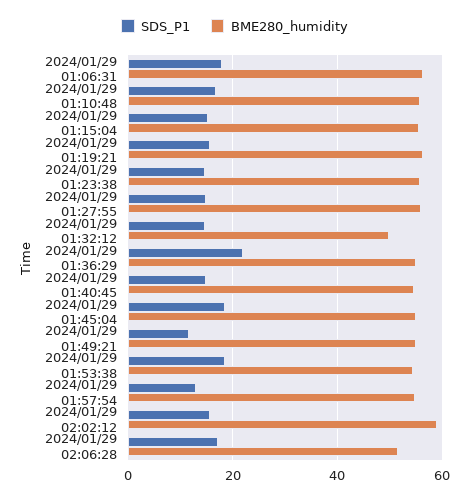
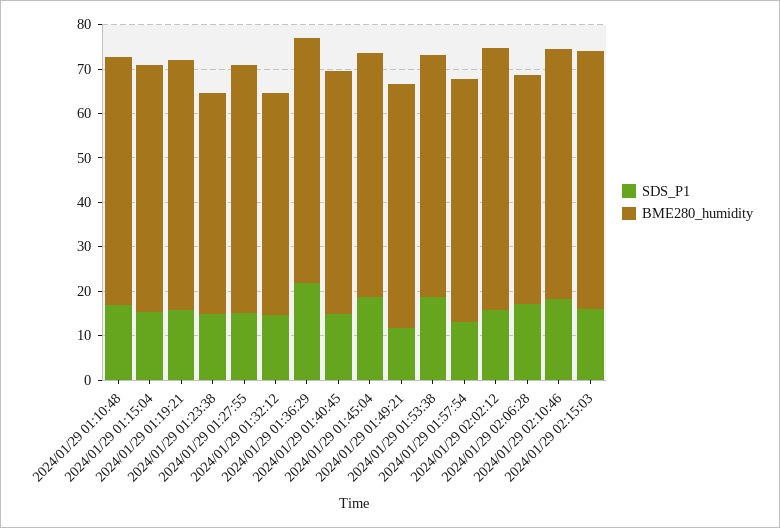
SDS_P1, 2024/01/29 01:06:31: 18 -> none
BME280_humidity, 2024/01/29 01:06:31: 56 -> none
BME280_humidity, 2024/01/29 01:23:38: 56 -> 50
SDS_P1, 2024/01/29 02:10:46: none -> 18
BME280_humidity, 2024/01/29 02:10:46: none -> 56
SDS_P1, 2024/01/29 02:15:03: none -> 16
BME280_humidity, 2024/01/29 02:15:03: none -> 58

